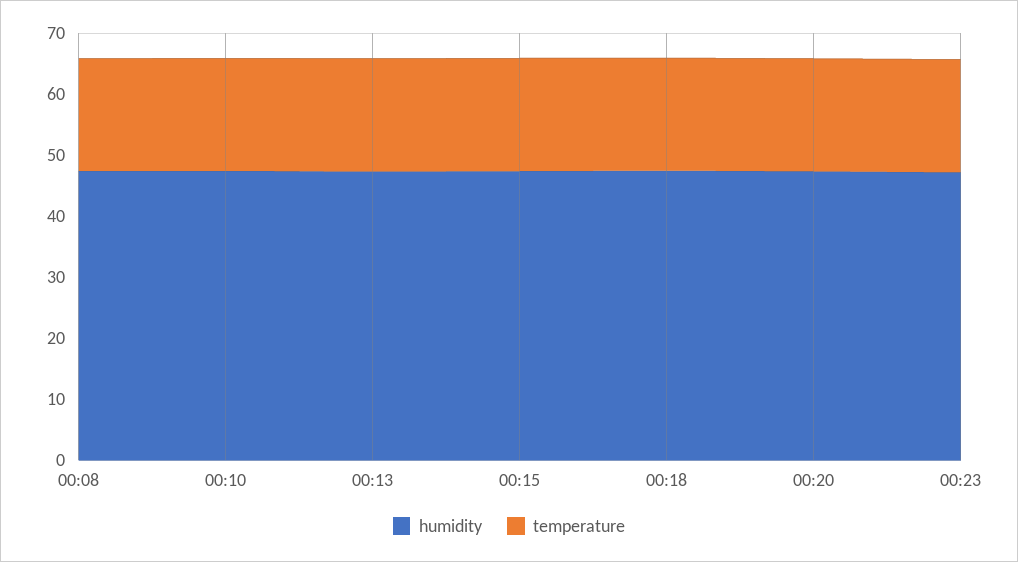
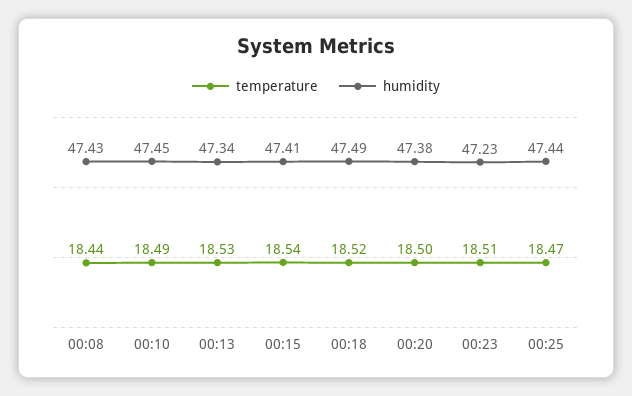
temperature, 00:25: none -> 18.47
humidity, 00:25: none -> 47.44

